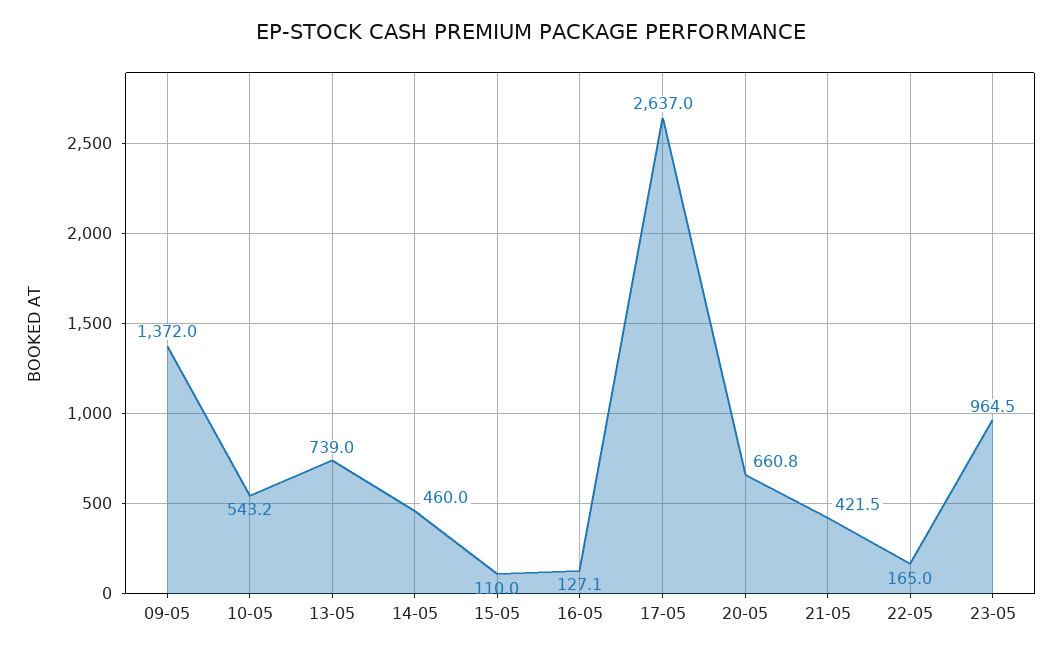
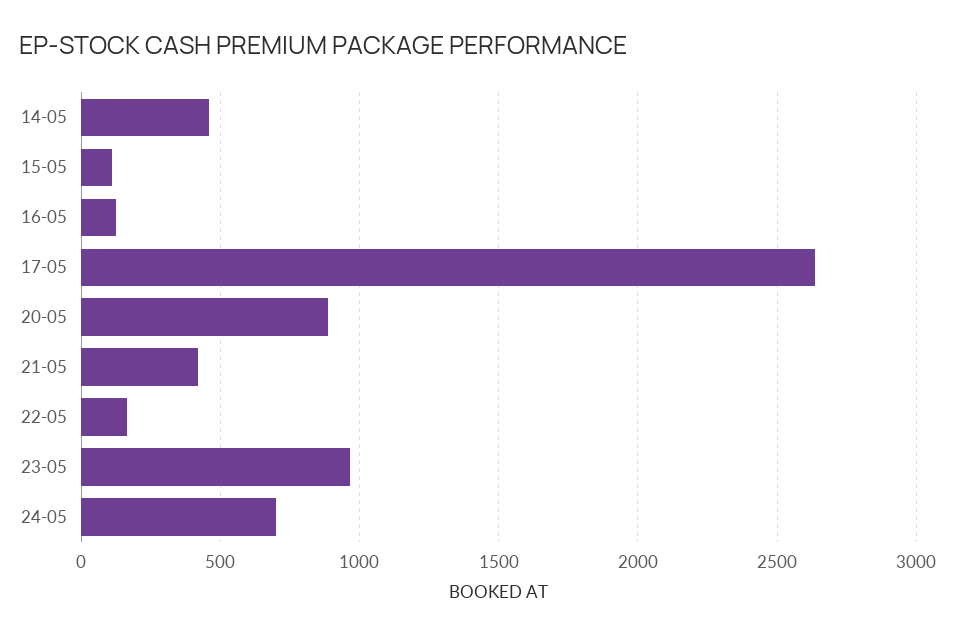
09-05: 1372 -> none
10-05: 543.2 -> none
13-05: 739 -> none
20-05: 660.8 -> 900
24-05: none -> 700

